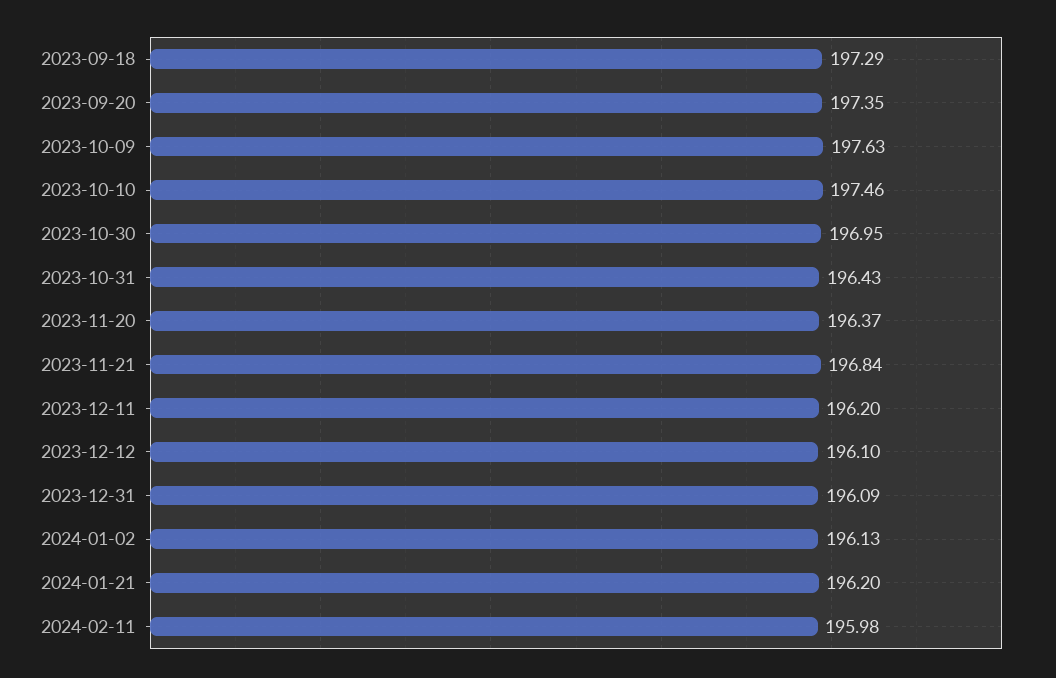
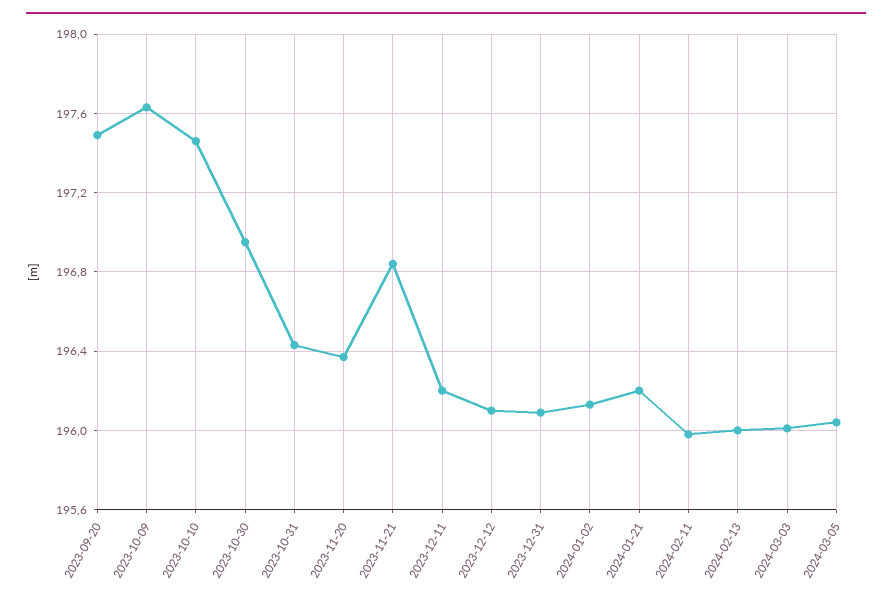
2023-09-18: 197.29 -> none
2023-09-20: 197.35 -> 197.5
2024-02-13: none -> 196
2024-03-03: none -> 196
2024-03-05: none -> 196.05

